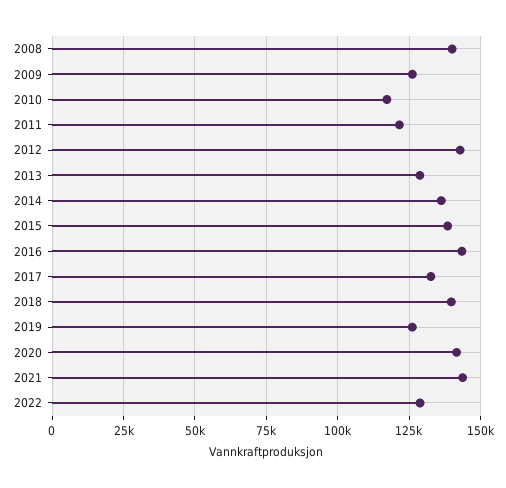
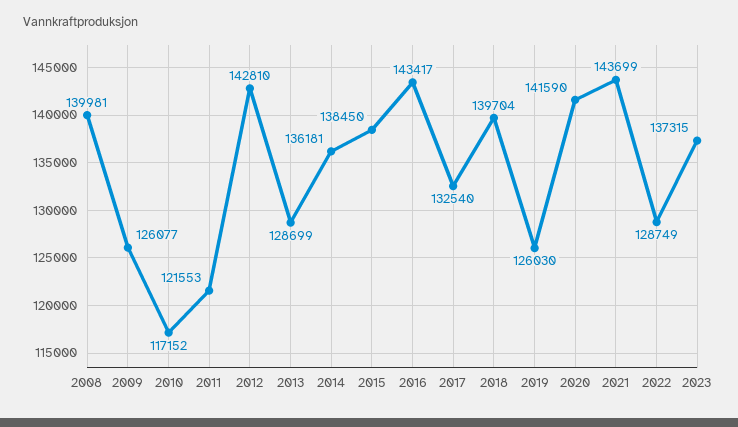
2023: none -> 137315

